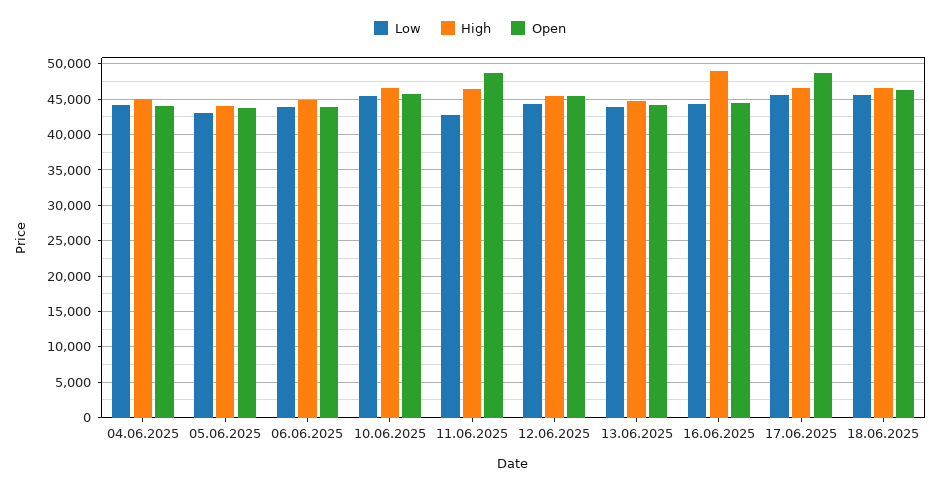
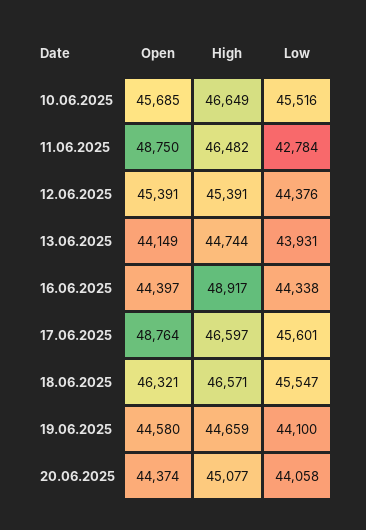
Low, 04.06.2025: 44000 -> none
High, 04.06.2025: 45000 -> none
Open, 04.06.2025: 44000 -> none
Low, 05.06.2025: 43000 -> none
High, 05.06.2025: 44000 -> none
Open, 05.06.2025: 44000 -> none
Low, 06.06.2025: 44000 -> none
High, 06.06.2025: 45000 -> none
Open, 06.06.2025: 44000 -> none
Open, 19.06.2025: none -> 44580
High, 19.06.2025: none -> 44659
Low, 19.06.2025: none -> 44100
Open, 20.06.2025: none -> 44374
High, 20.06.2025: none -> 45077
Low, 20.06.2025: none -> 44058

